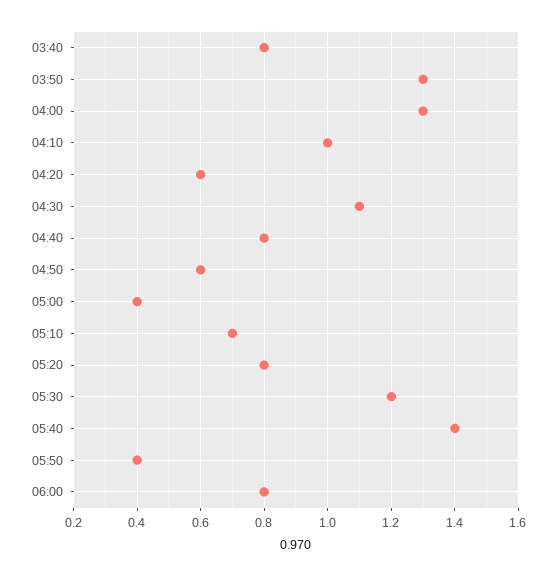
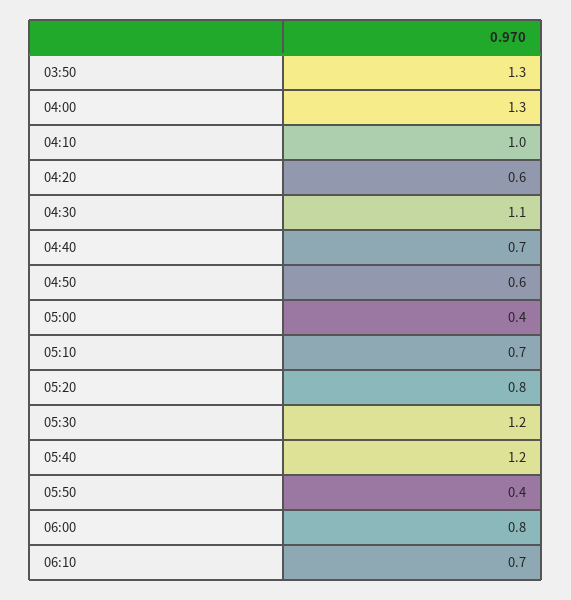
03:40: 0.8 -> none
04:40: 0.8 -> 0.7
05:40: 1.4 -> 1.2
06:10: none -> 0.7

